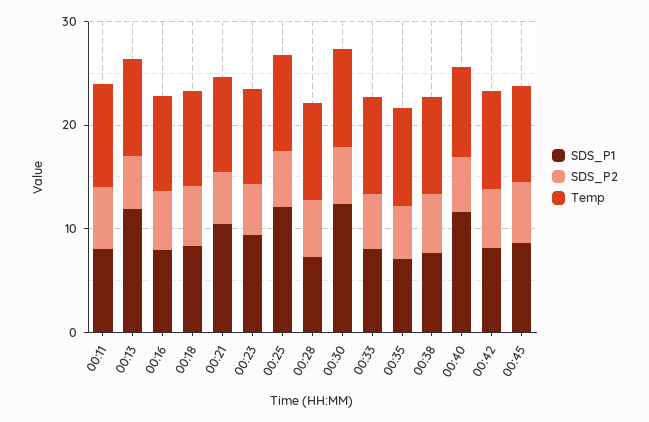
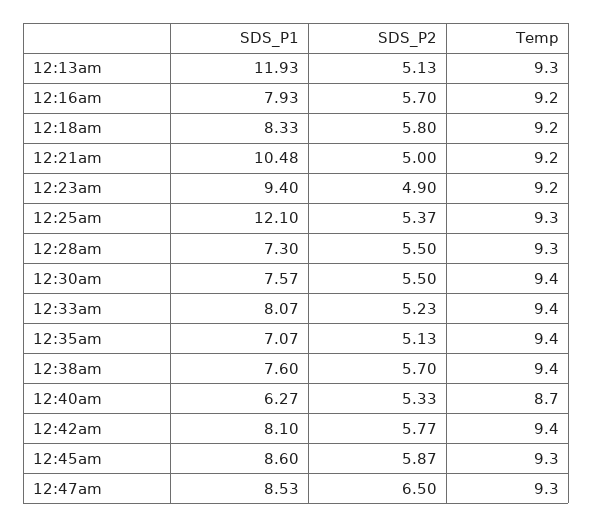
SDS_P1, 00:11: 8 -> none
SDS_P2, 00:11: 6 -> none
Temp, 00:11: 10 -> none
SDS_P1, 00:30: 12 -> 7.57
SDS_P1, 00:40: 12 -> 6.27
SDS_P1, 12:47am: none -> 8.53
SDS_P2, 12:47am: none -> 6.5
Temp, 12:47am: none -> 9.3

